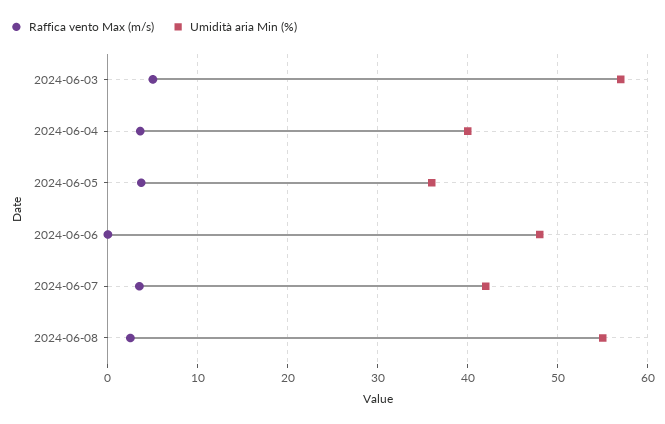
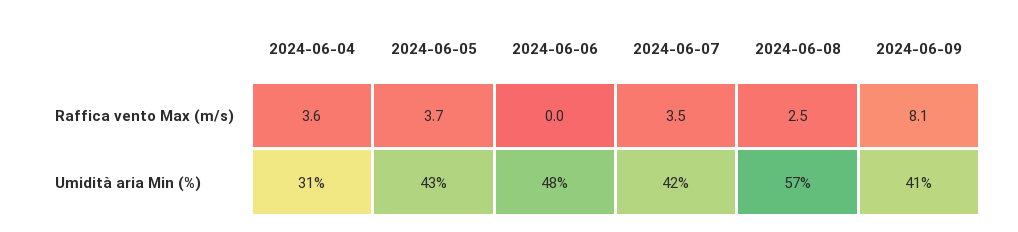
Raffica vento Max (m/s), 2024-06-03: 5 -> none
Umidità aria Min (%), 2024-06-03: 57 -> none
Umidità aria Min (%), 2024-06-04: 40 -> 31
Umidità aria Min (%), 2024-06-05: 36 -> 43
Umidità aria Min (%), 2024-06-08: 55 -> 57
Raffica vento Max (m/s), 2024-06-09: none -> 8.1
Umidità aria Min (%), 2024-06-09: none -> 41

